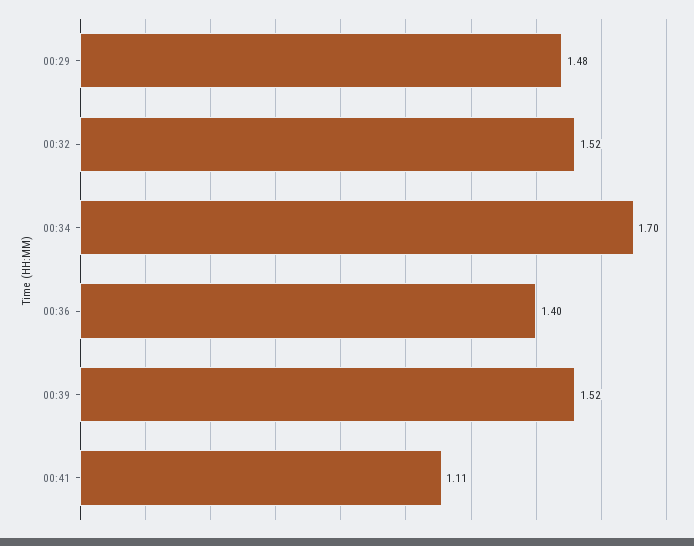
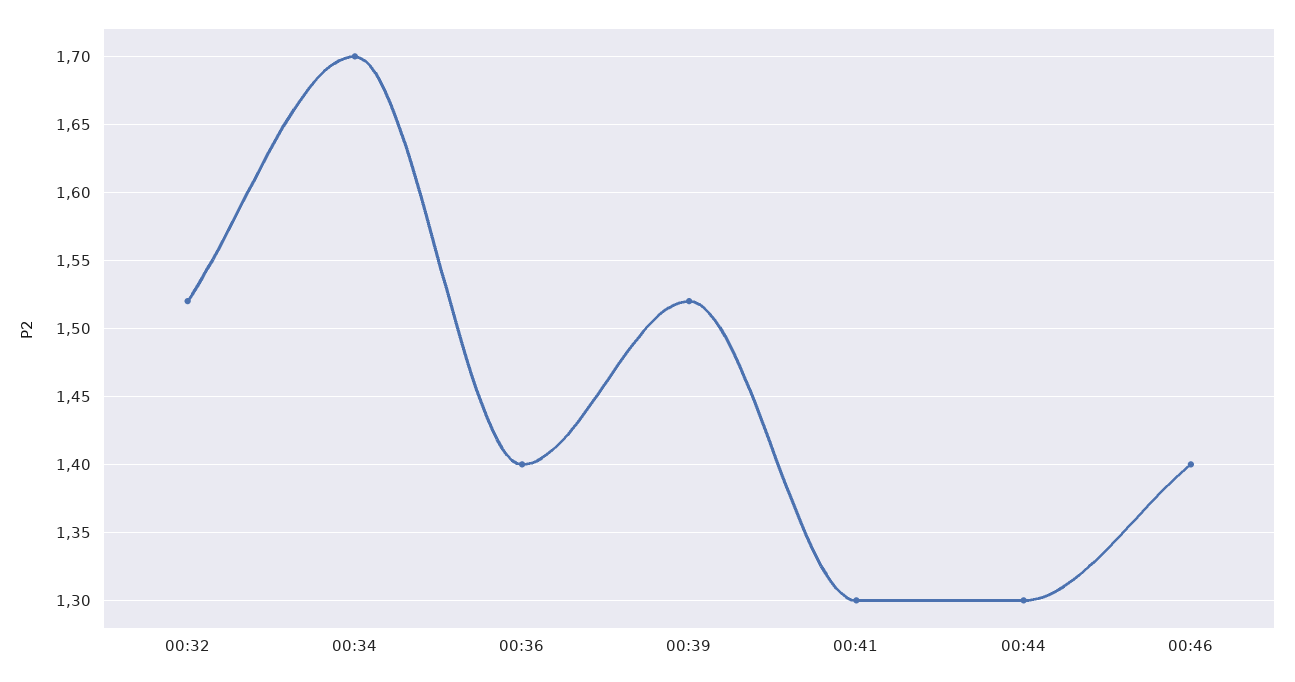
00:29: 1.48 -> none
00:41: 1.11 -> 1.3
00:44: none -> 1.3
00:46: none -> 1.4

